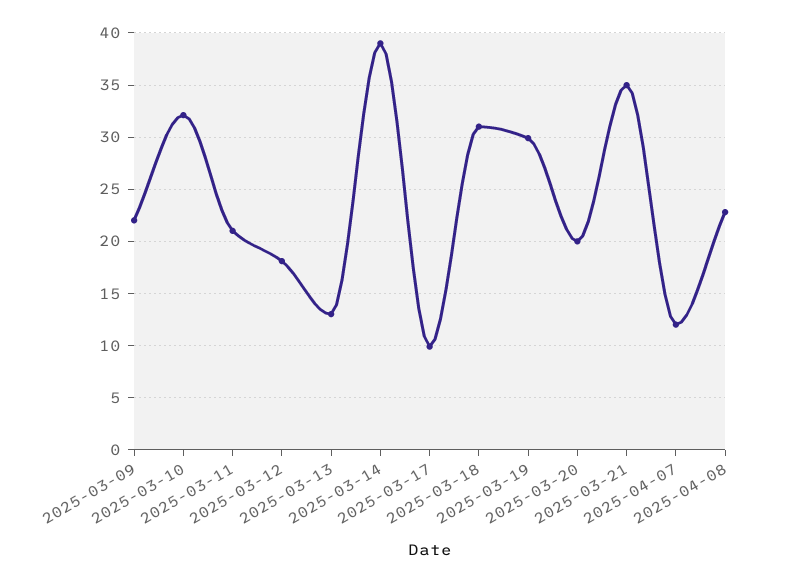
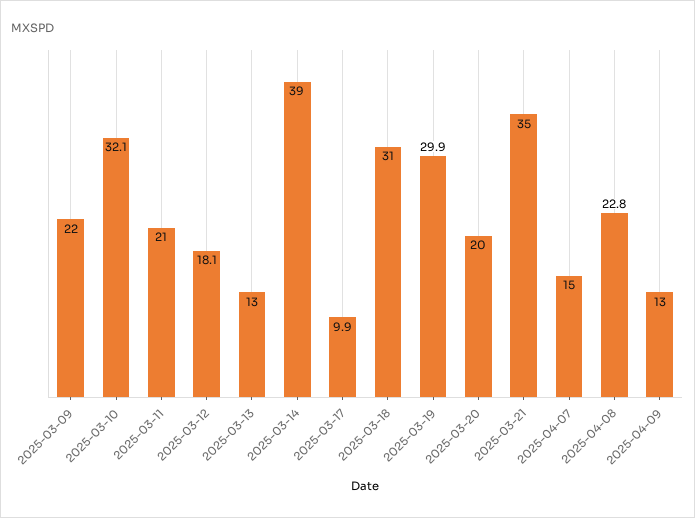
2025-04-07: 12 -> 15
2025-04-09: none -> 13

